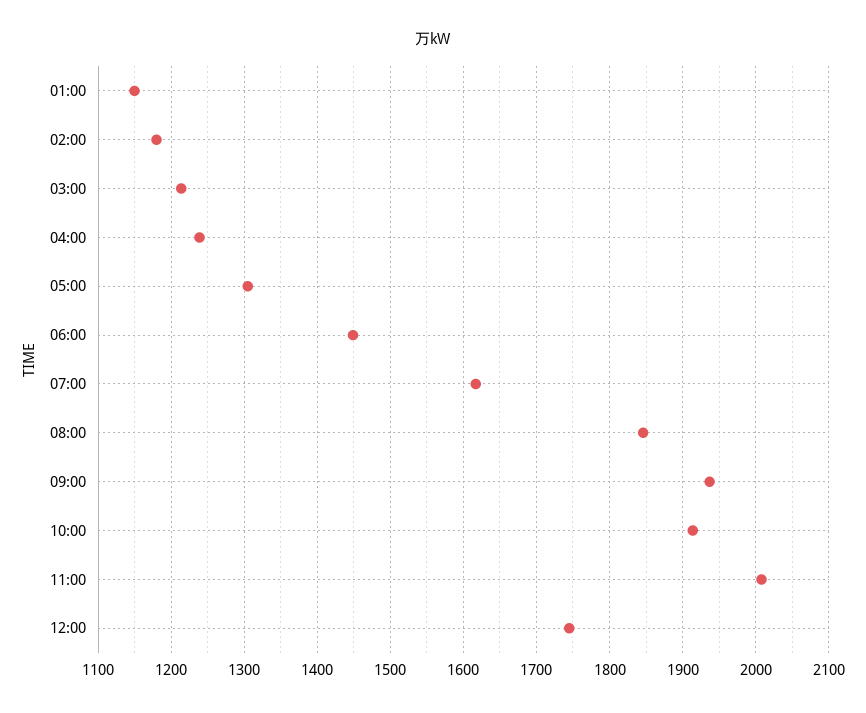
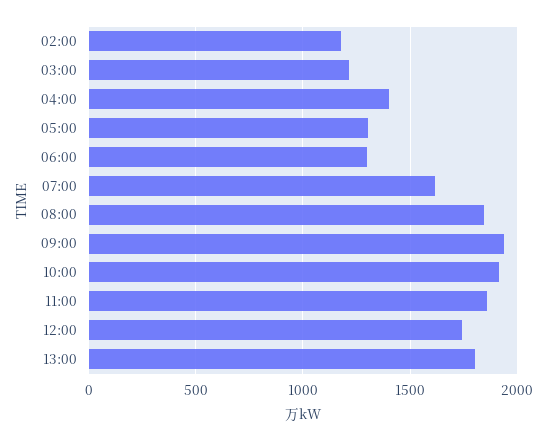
01:00: 1150 -> none
04:00: 1240 -> 1400
06:00: 1450 -> 1300
11:00: 2010 -> 1850
13:00: none -> 1800

